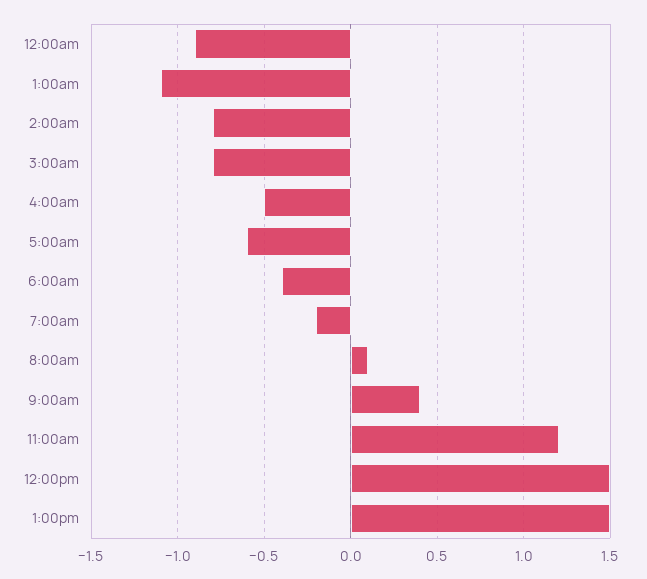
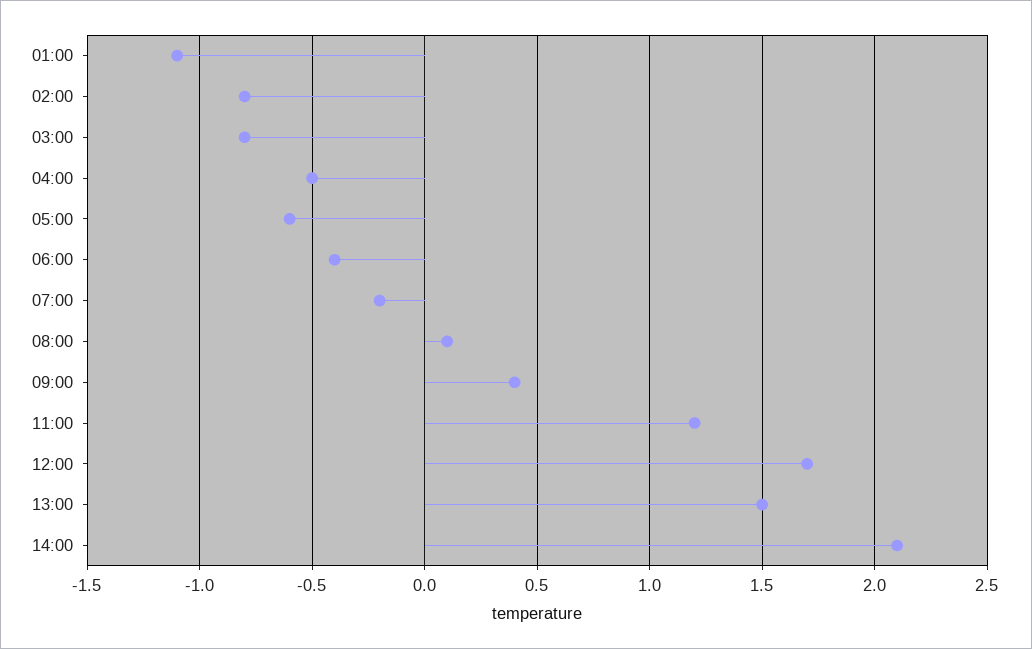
12:00am: -0.9 -> none
12:00pm: 1.5 -> 1.7
14:00: none -> 2.1

